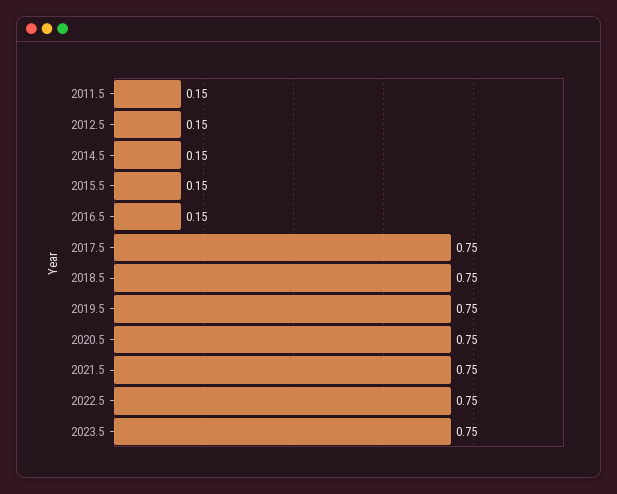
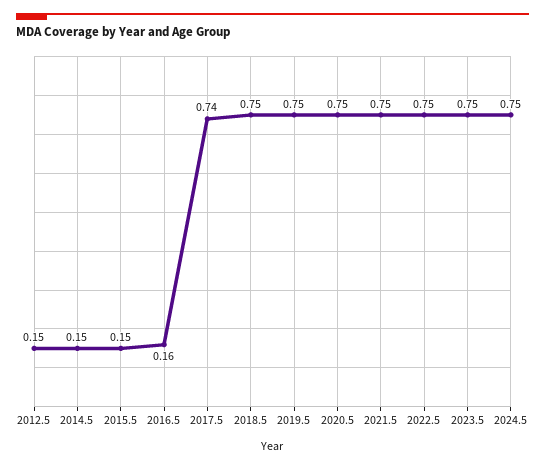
2011.5: 0.15 -> none
2016.5: 0.15 -> 0.16
2017.5: 0.75 -> 0.74
2024.5: none -> 0.75

